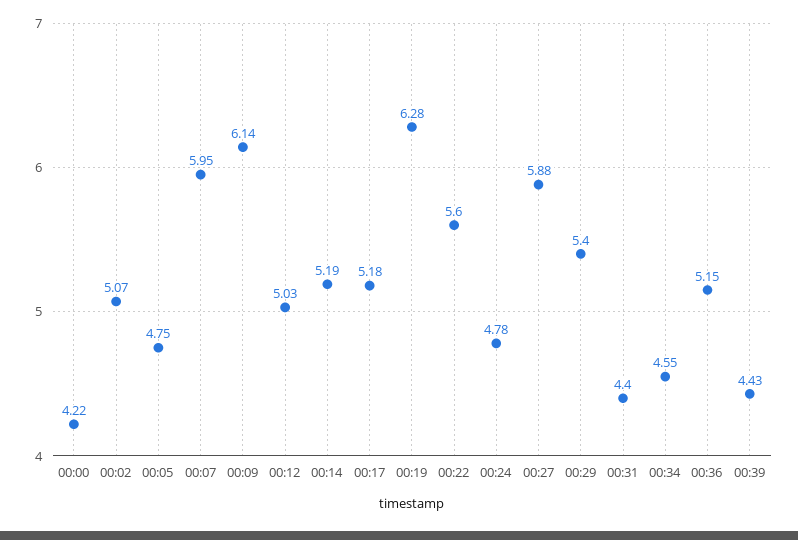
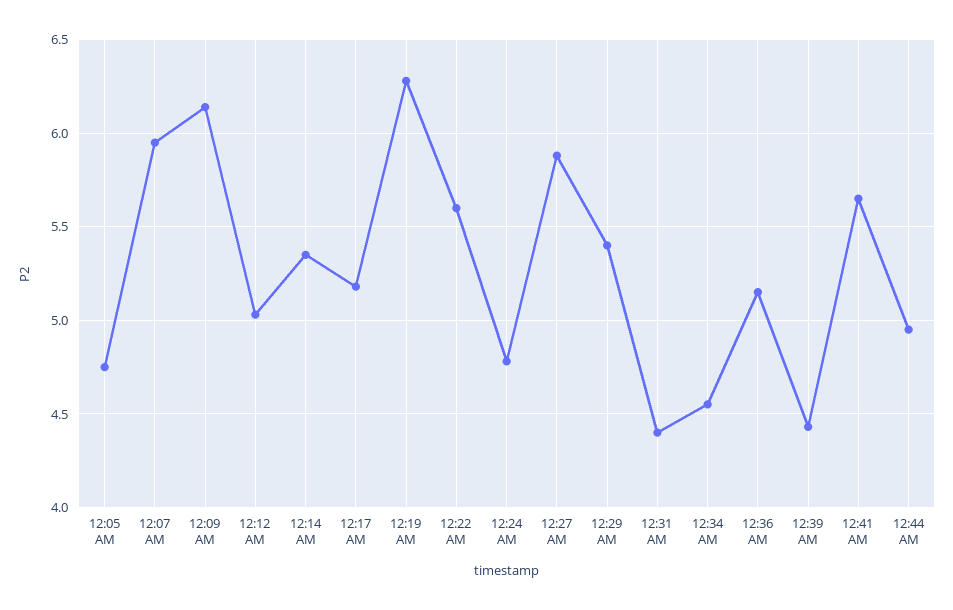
00:00: 4.22 -> none
00:02: 5.07 -> none
00:14: 5.19 -> 5.35
12:41 AM: none -> 5.65
12:44 AM: none -> 4.95

